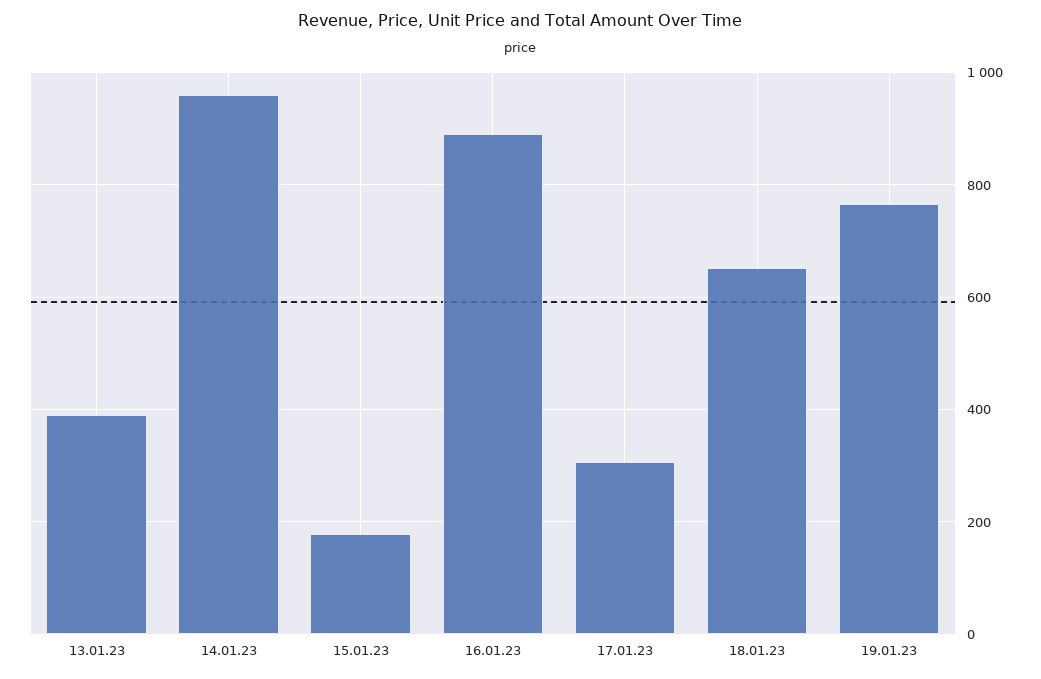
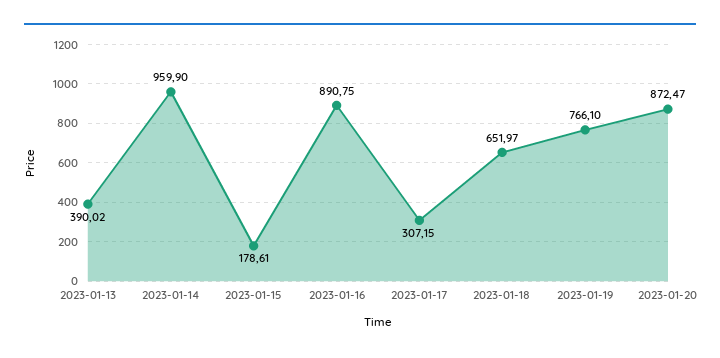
2023-01-20: none -> 872.47

